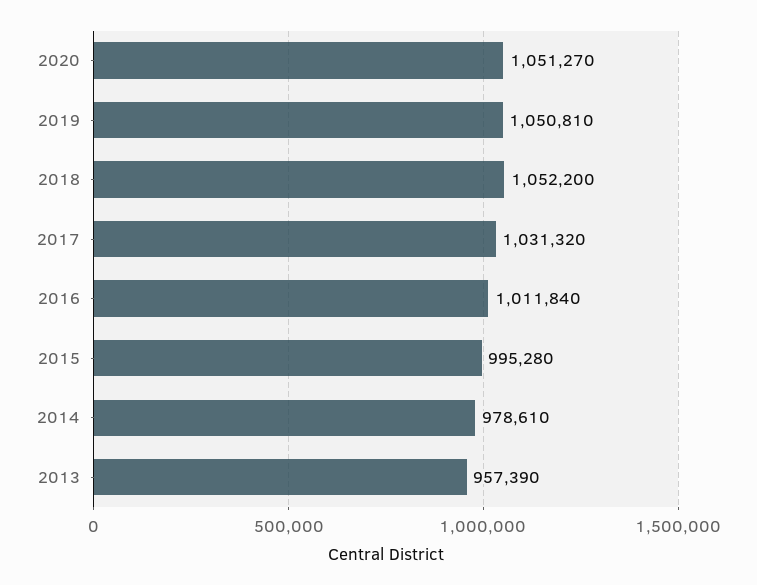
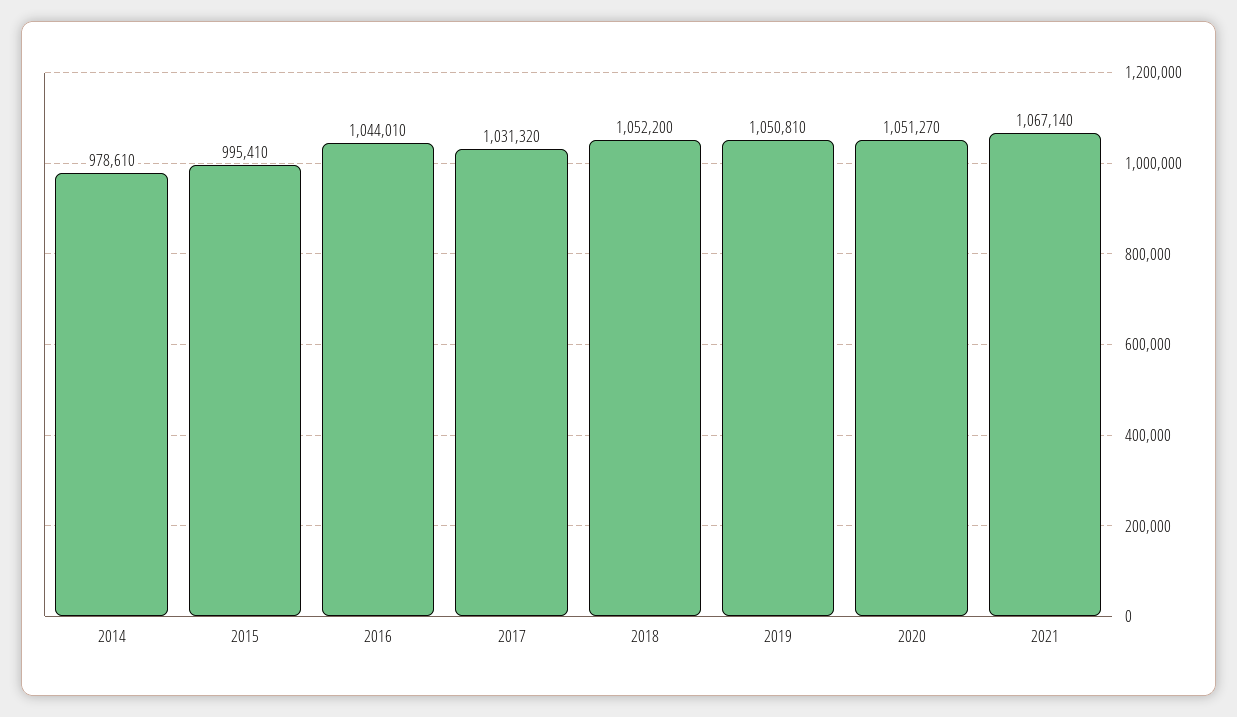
2016: 1011840 -> 1044010
2015: 995280 -> 995410
2013: 957390 -> none
2021: none -> 1067140

